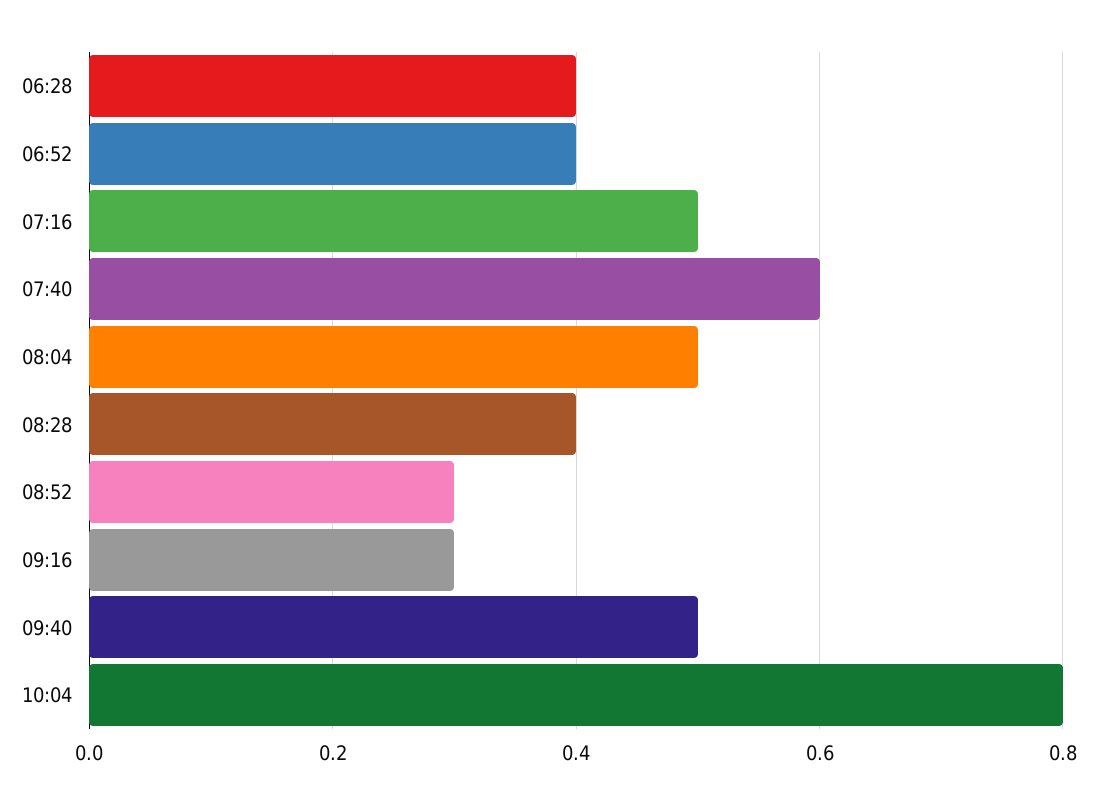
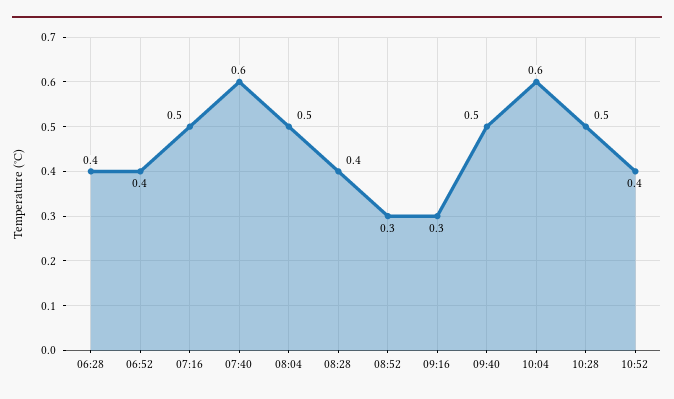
10:04: 0.8 -> 0.6
10:28: none -> 0.5
10:52: none -> 0.4

